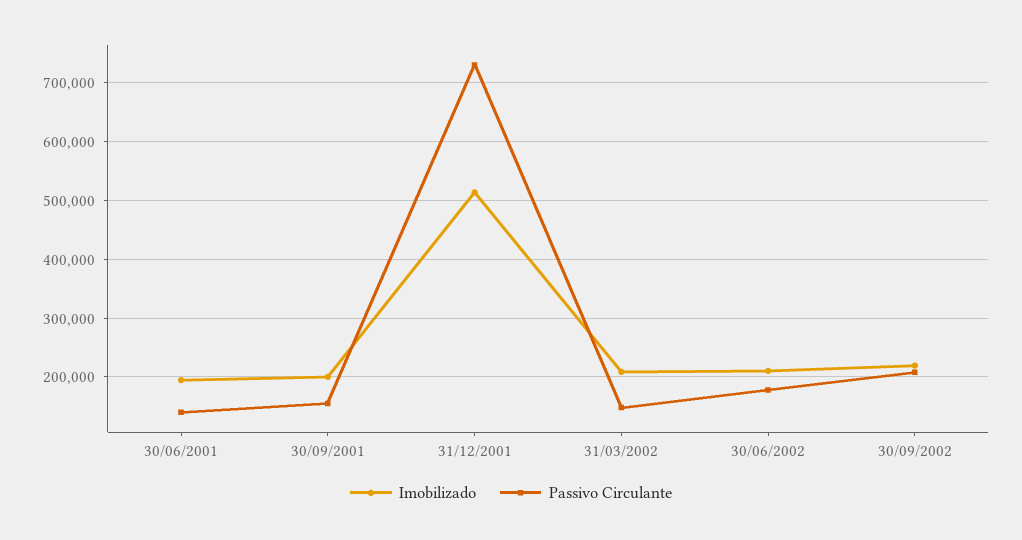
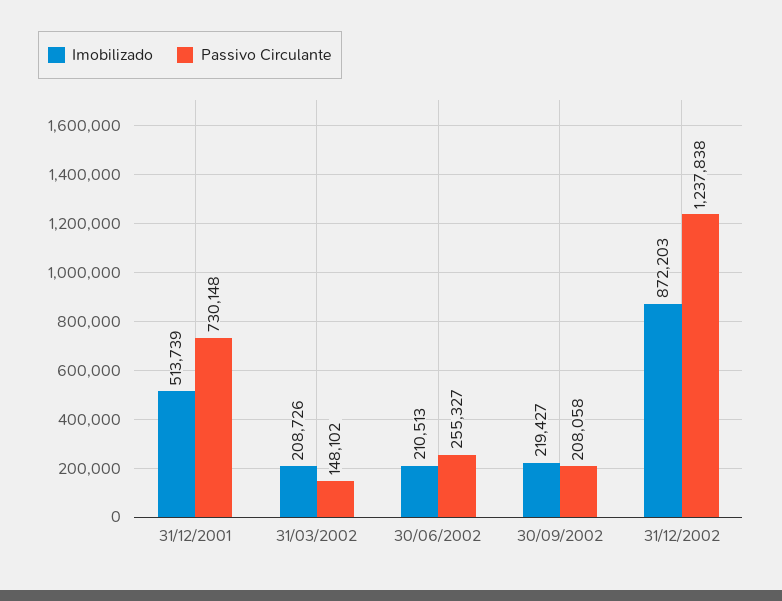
Imobilizado, 30/06/2001: 200000 -> none
Passivo Circulante, 30/06/2001: 140000 -> none
Imobilizado, 30/09/2001: 200000 -> none
Passivo Circulante, 30/09/2001: 160000 -> none
Passivo Circulante, 30/06/2002: 180000 -> 255327
Imobilizado, 31/12/2002: none -> 872203
Passivo Circulante, 31/12/2002: none -> 1237838

